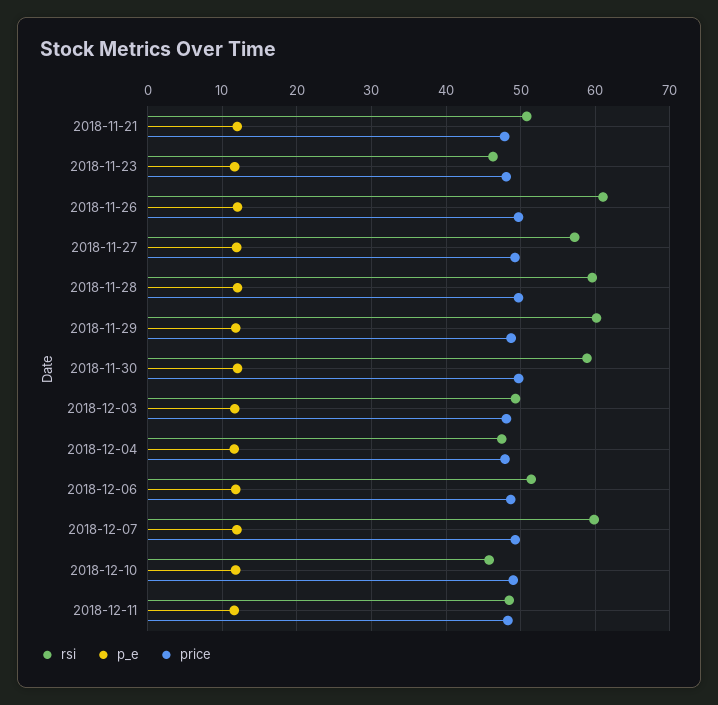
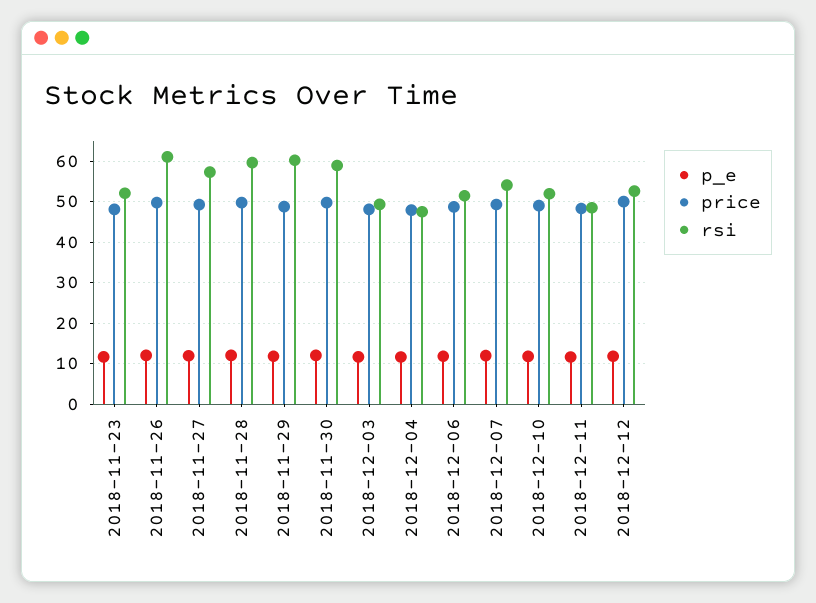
rsi, 2018-11-21: 51 -> none
p_e, 2018-11-21: 12 -> none
price, 2018-11-21: 48 -> none
rsi, 2018-11-23: 46 -> 52
rsi, 2018-12-07: 60 -> 54
rsi, 2018-12-10: 46 -> 52
p_e, 2018-12-12: none -> 12
price, 2018-12-12: none -> 50
rsi, 2018-12-12: none -> 52

